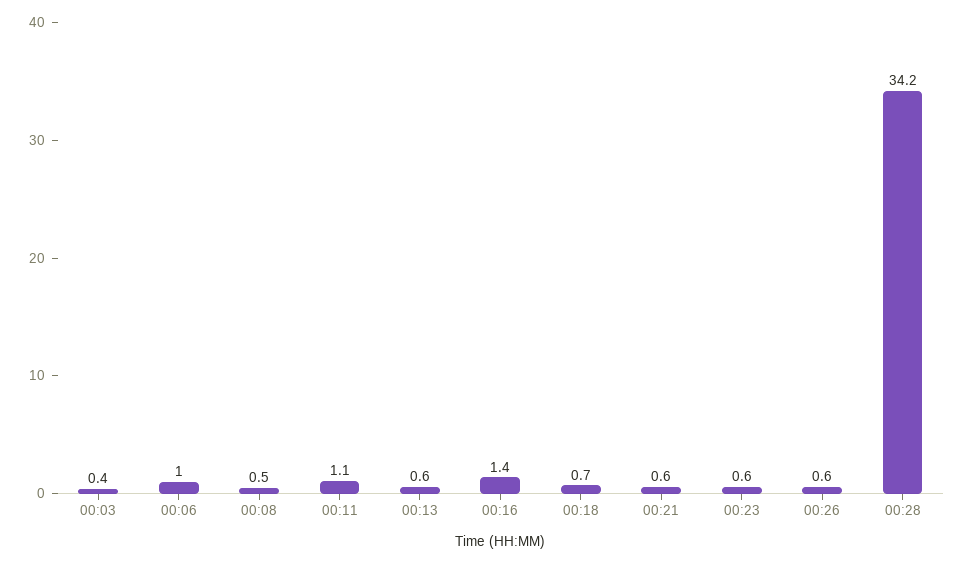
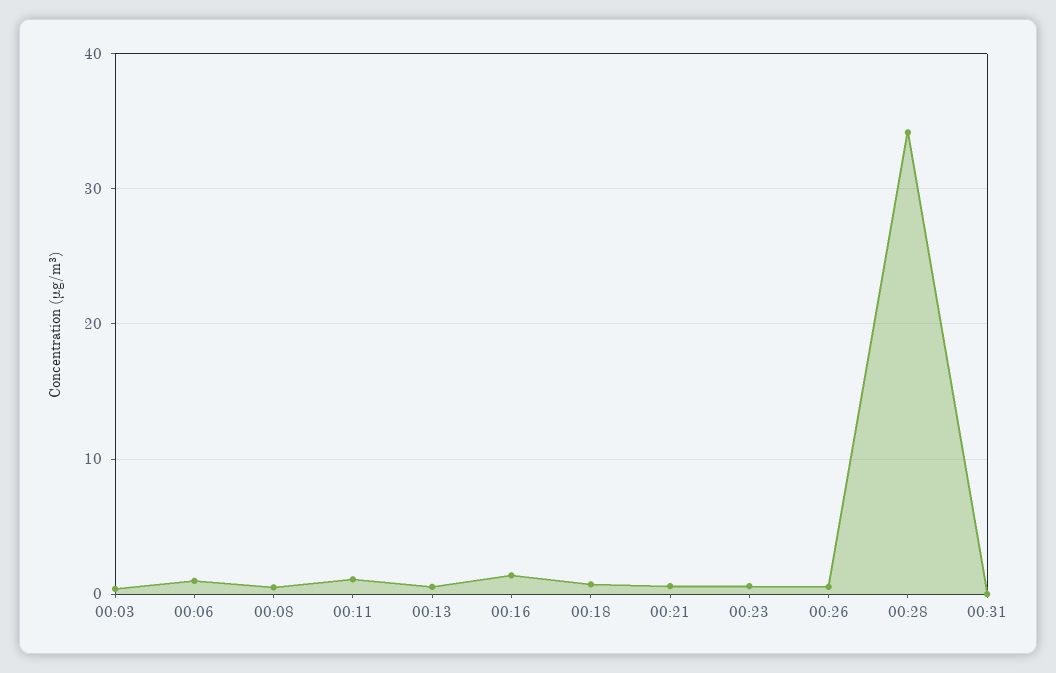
00:31: none -> 0

